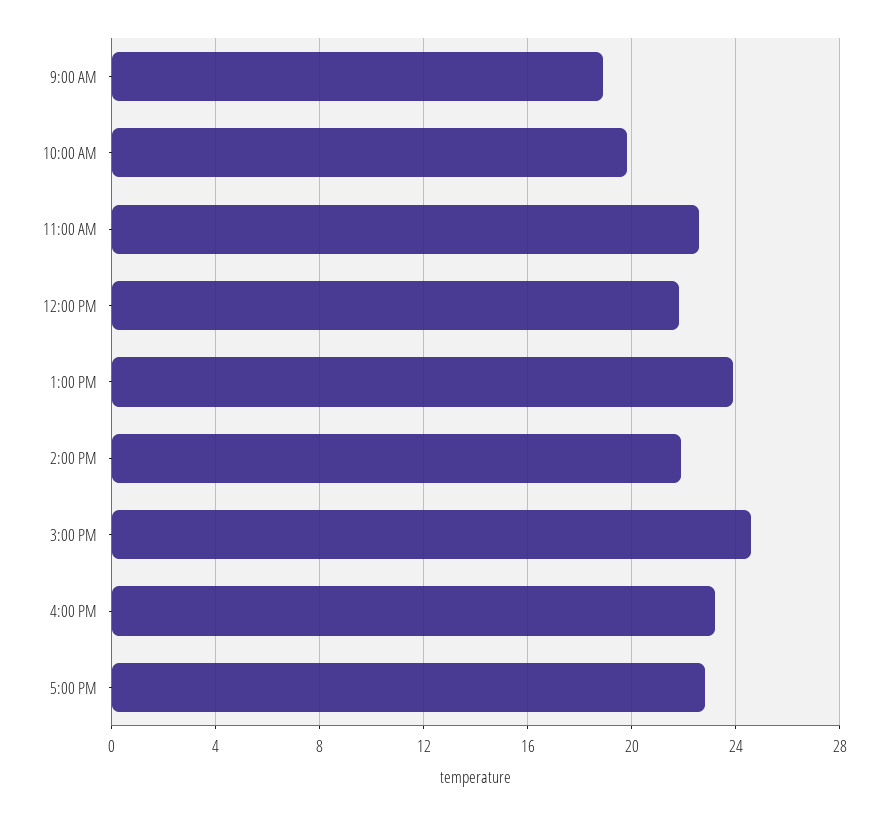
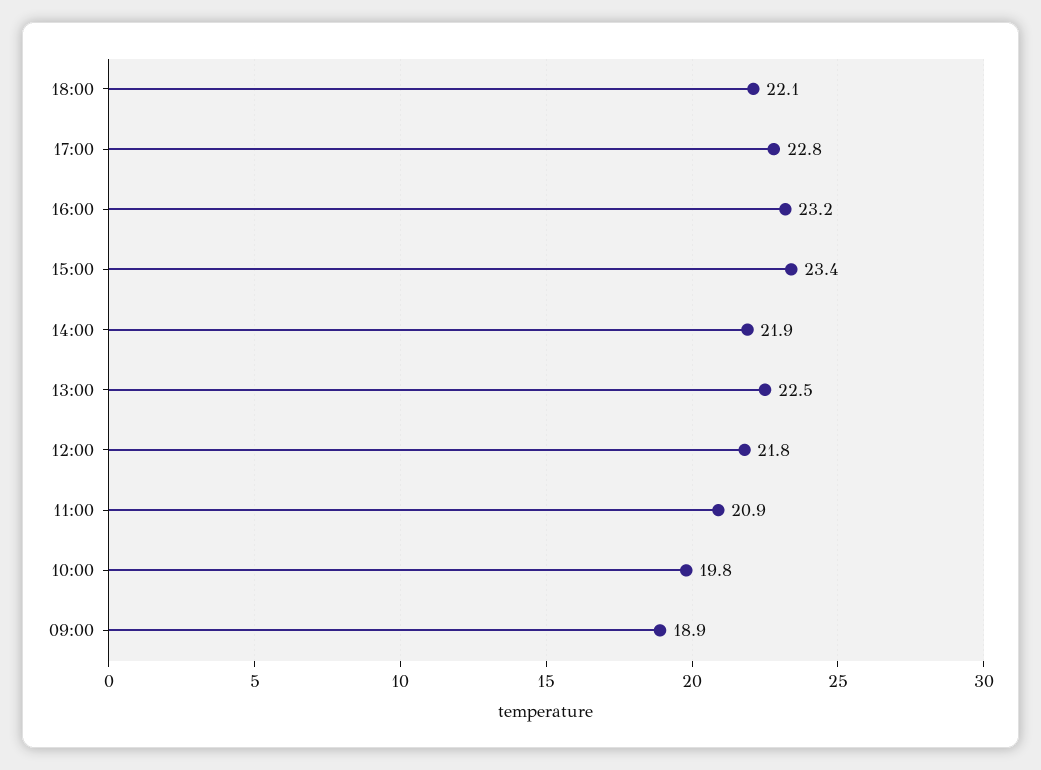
11:00 AM: 22.5 -> 20.9
1:00 PM: 24 -> 22.5
3:00 PM: 24.5 -> 23.4
18:00: none -> 22.1

